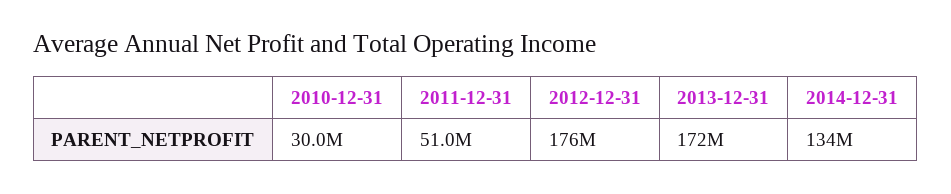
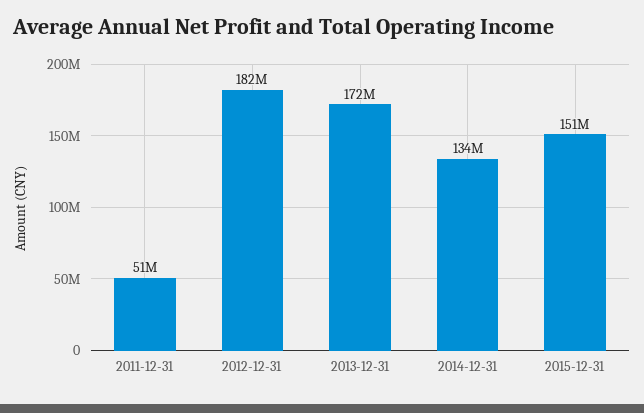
2010-12-31: 30000000 -> none
2012-12-31: 176000000 -> 182000000
2015-12-31: none -> 151000000

